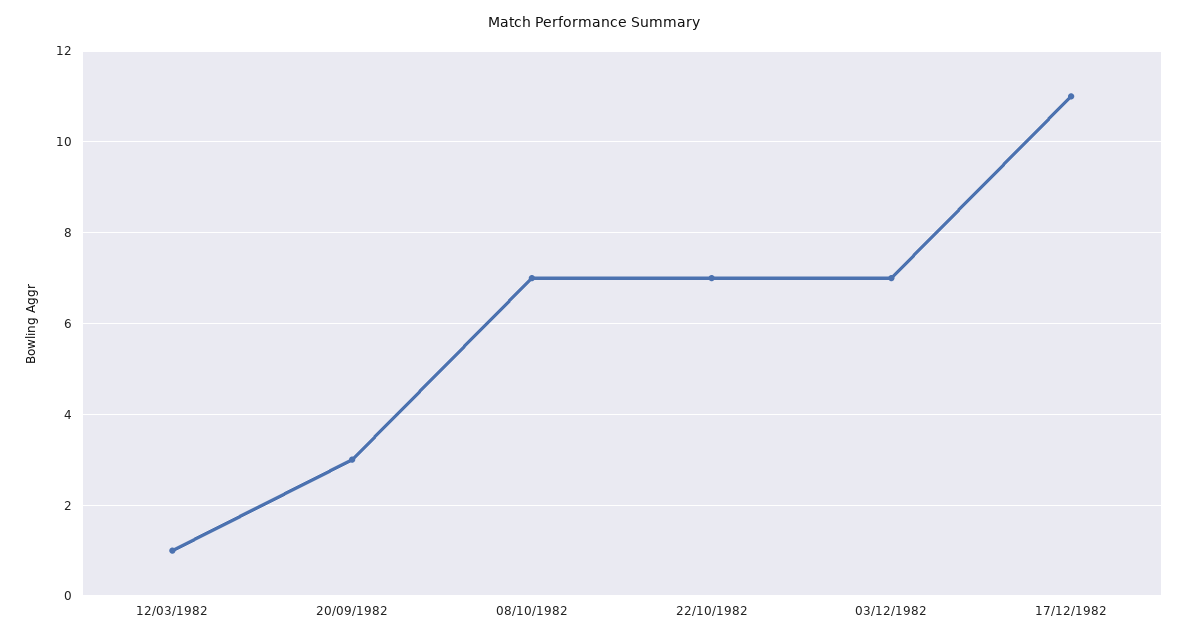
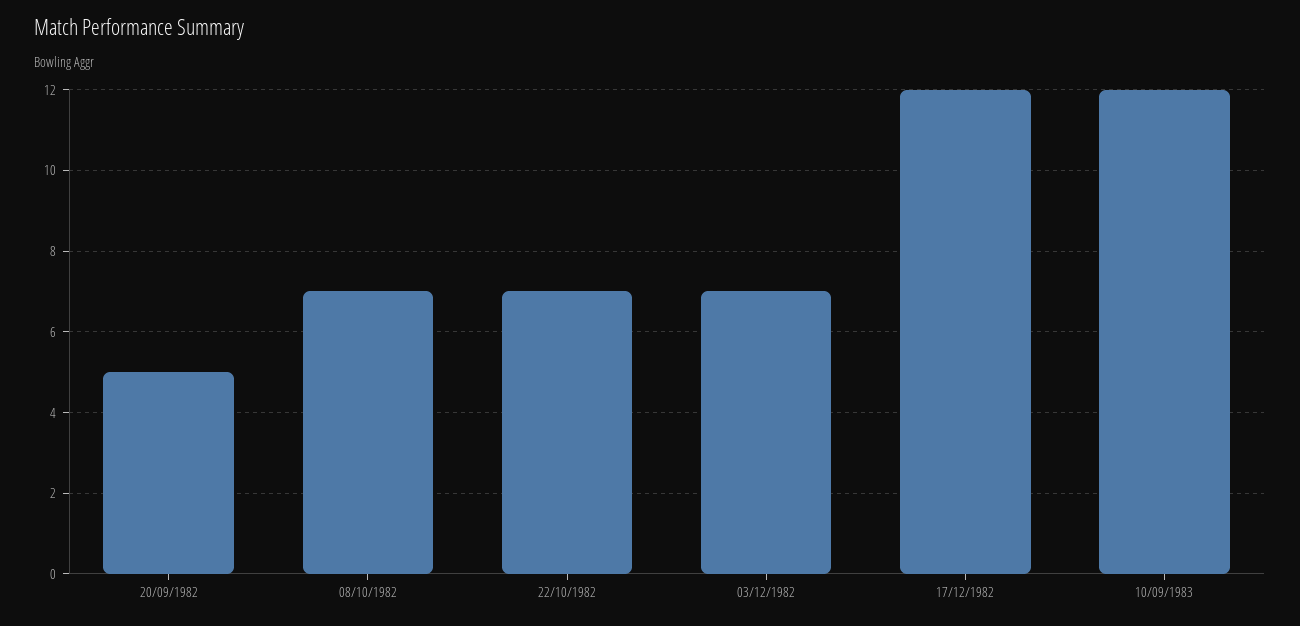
12/03/1982: 1 -> none
20/09/1982: 3 -> 5
17/12/1982: 11 -> 12
10/09/1983: none -> 12

